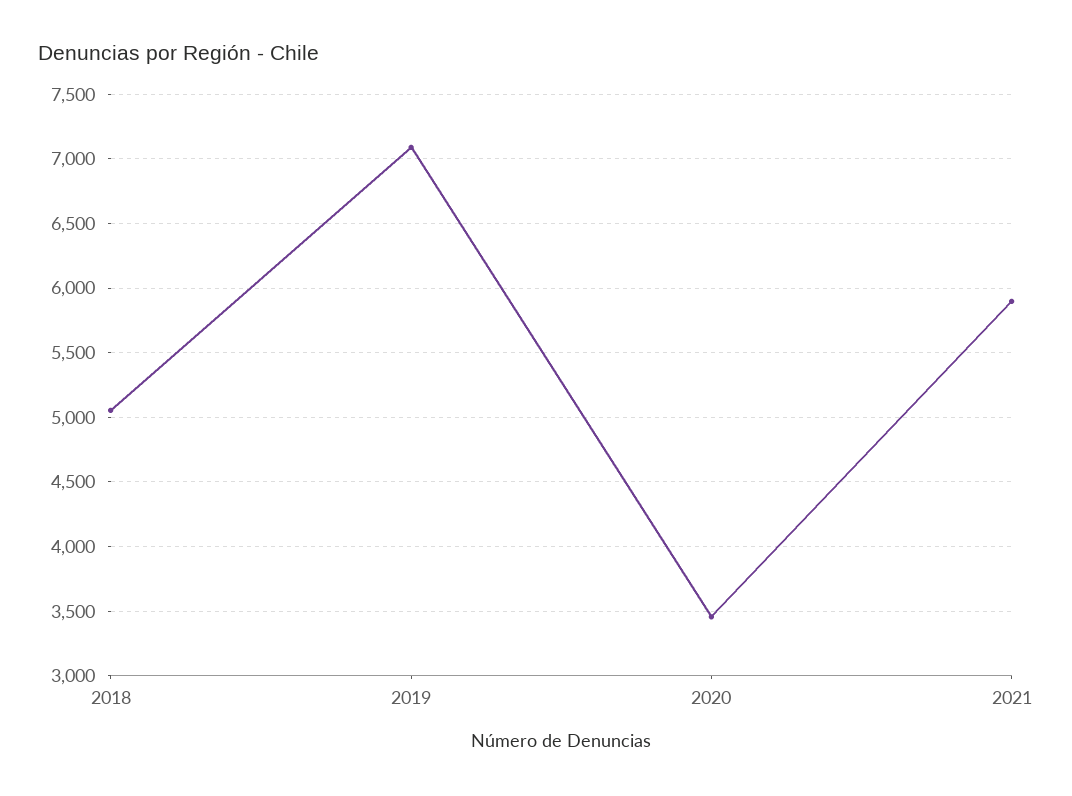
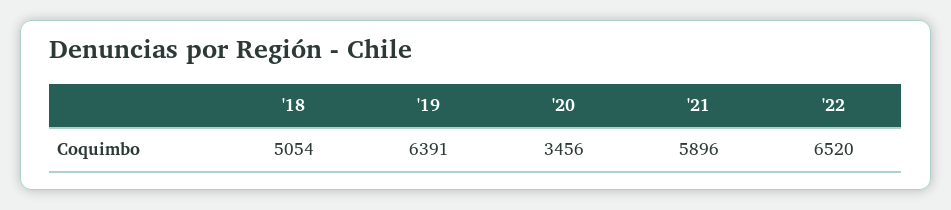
2019: 7100 -> 6391
'22: none -> 6520

